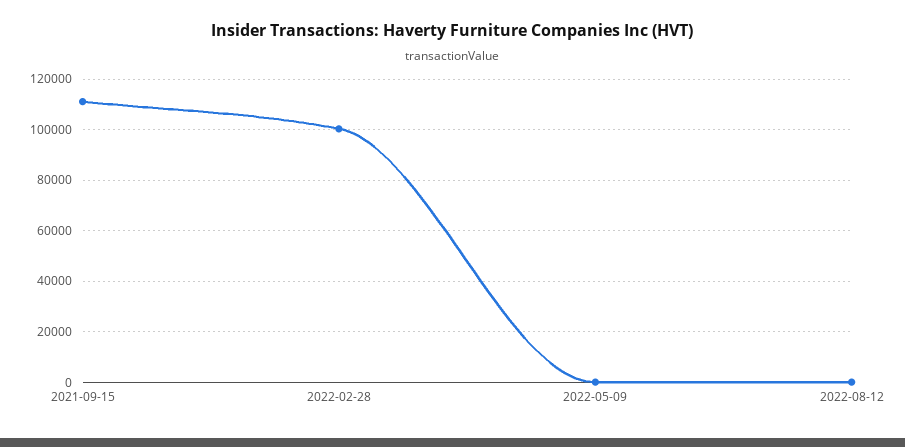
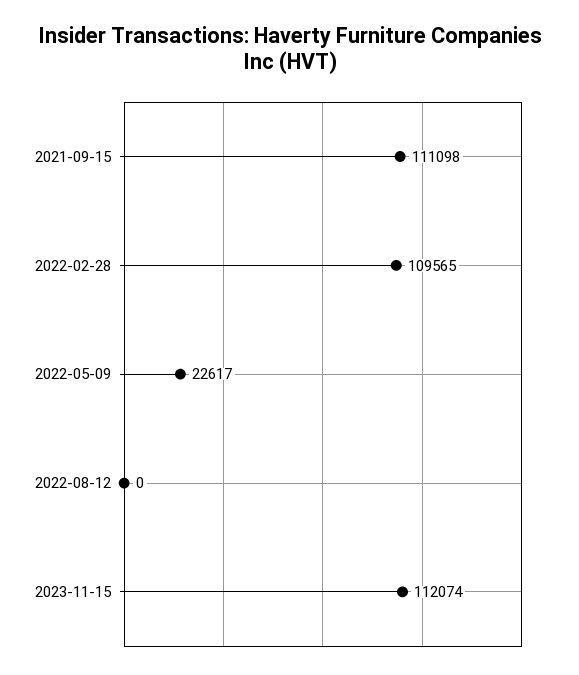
2022-02-28: 100000 -> 109565
2022-05-09: 0 -> 22617
2023-11-15: none -> 112074

